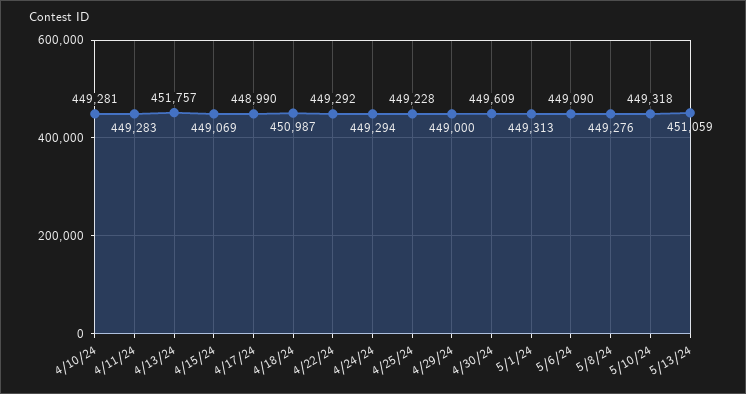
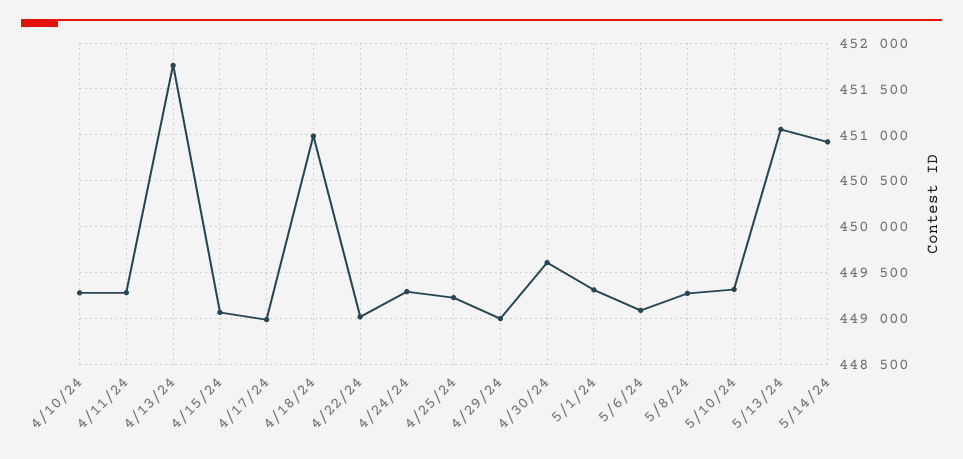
4/22/24: 449292 -> 449000
5/14/24: none -> 450900

